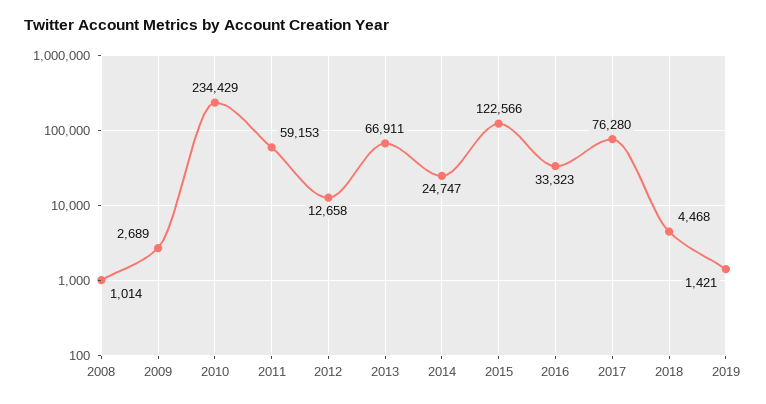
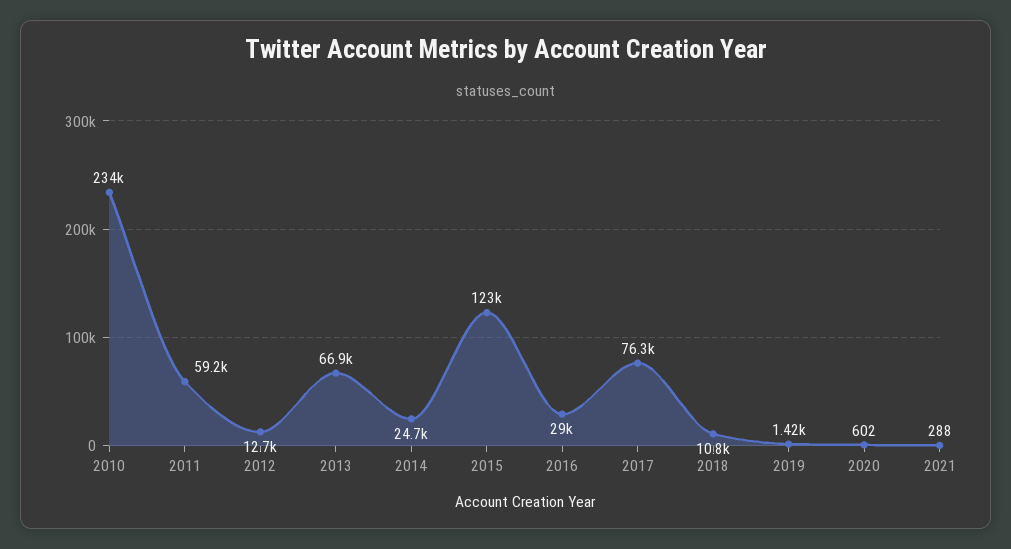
2008: 1014 -> none
2009: 2689 -> none
2016: 33323 -> 29000
2018: 4468 -> 10800
2020: none -> 602
2021: none -> 288

